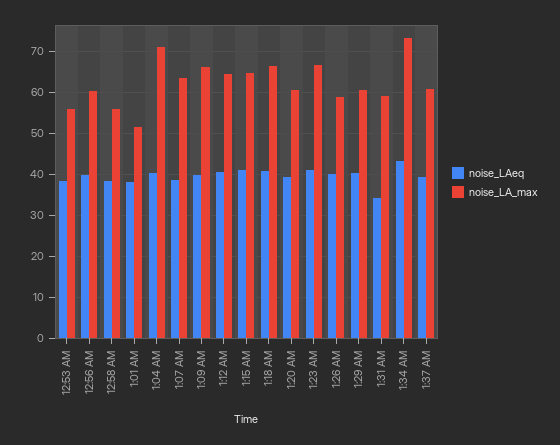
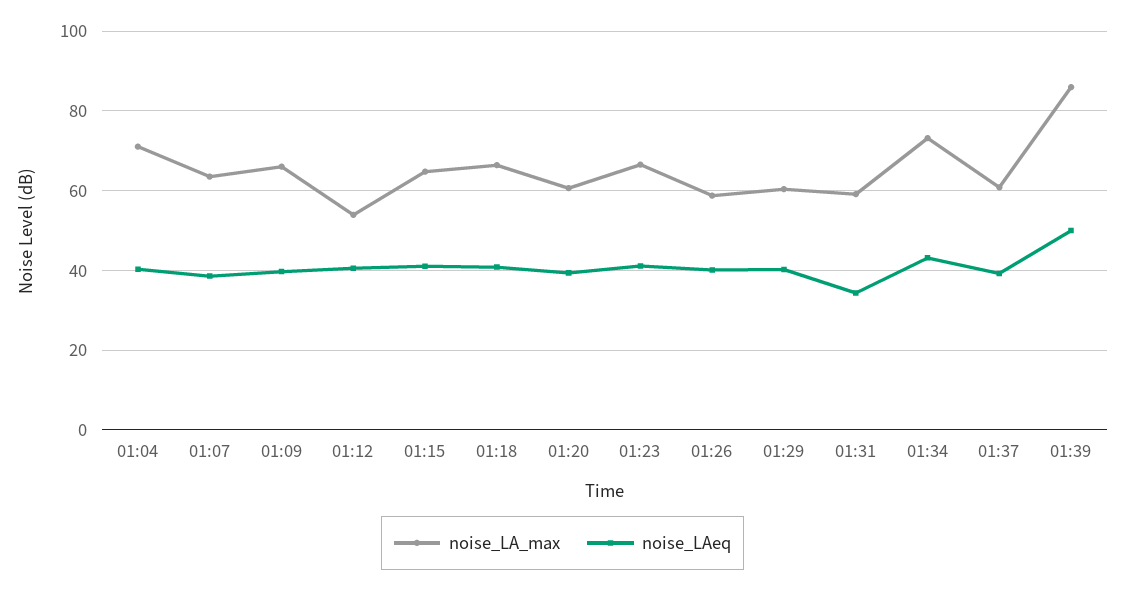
noise_LAeq, 12:53 AM: 38 -> none
noise_LA_max, 12:53 AM: 56 -> none
noise_LAeq, 12:56 AM: 40 -> none
noise_LA_max, 12:56 AM: 60 -> none
noise_LAeq, 12:58 AM: 38 -> none
noise_LA_max, 12:58 AM: 56 -> none
noise_LAeq, 1:01 AM: 38 -> none
noise_LA_max, 1:01 AM: 52 -> none
noise_LA_max, 1:12 AM: 64 -> 54
noise_LA_max, 01:39: none -> 86
noise_LAeq, 01:39: none -> 50

